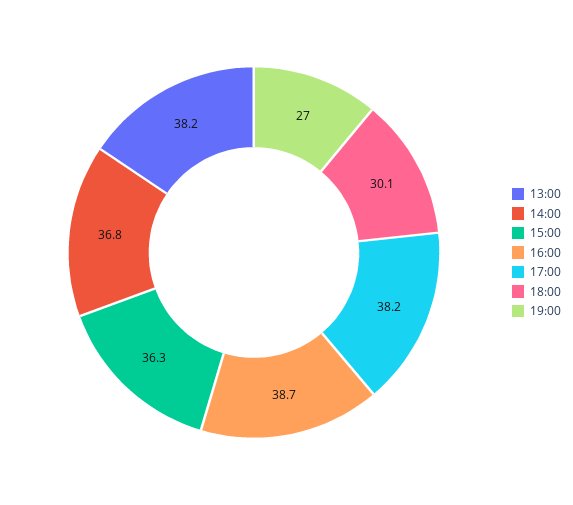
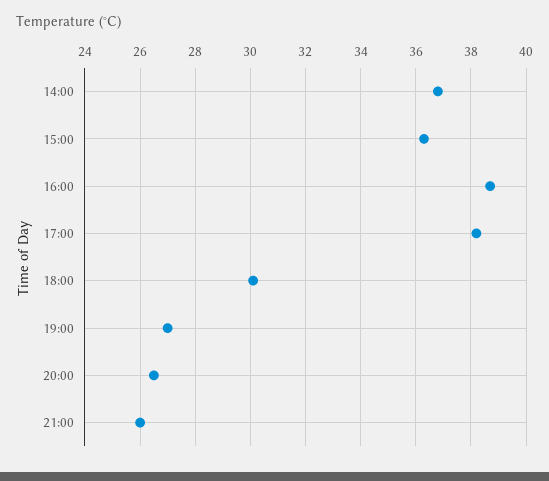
13:00: 38.2 -> none
20:00: none -> 26.5
21:00: none -> 26

